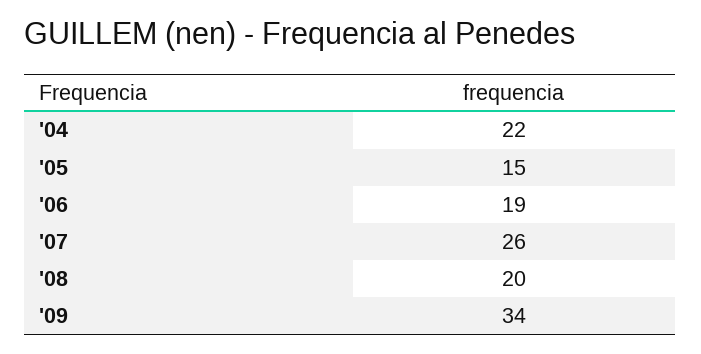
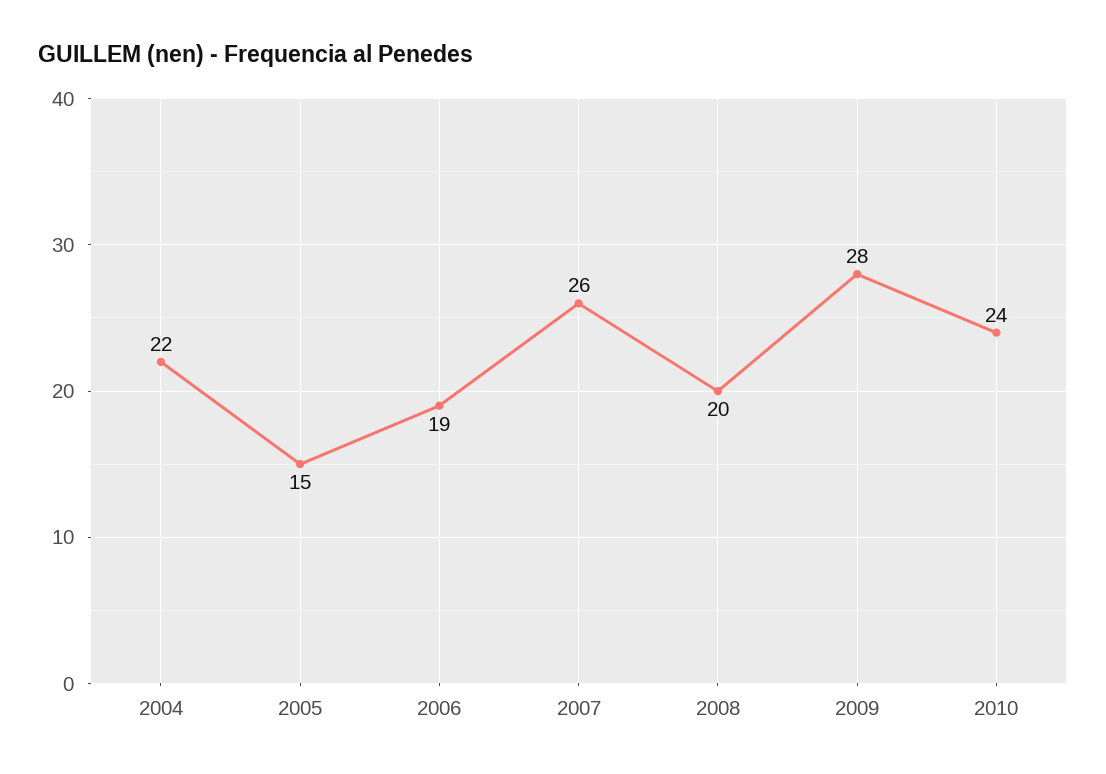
'09: 34 -> 28
2010: none -> 24

